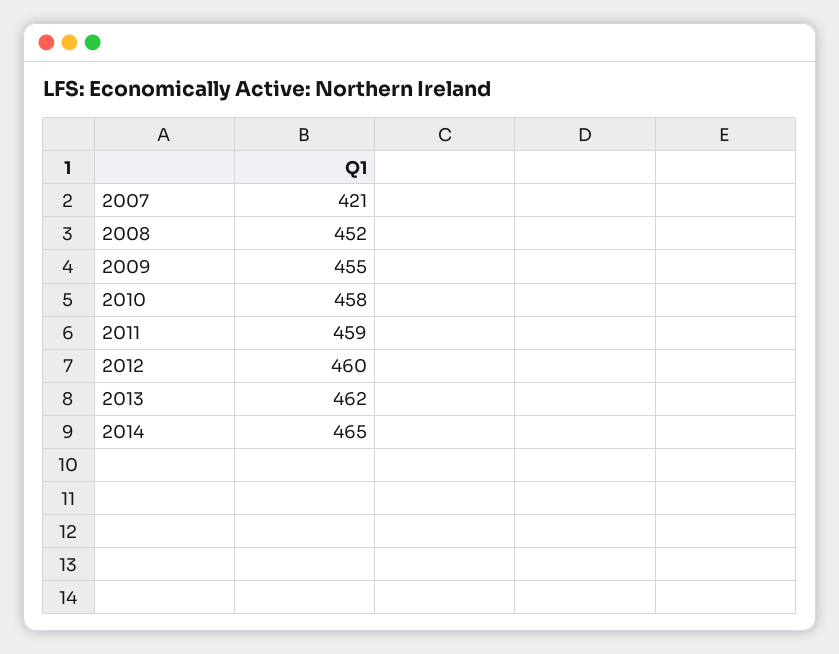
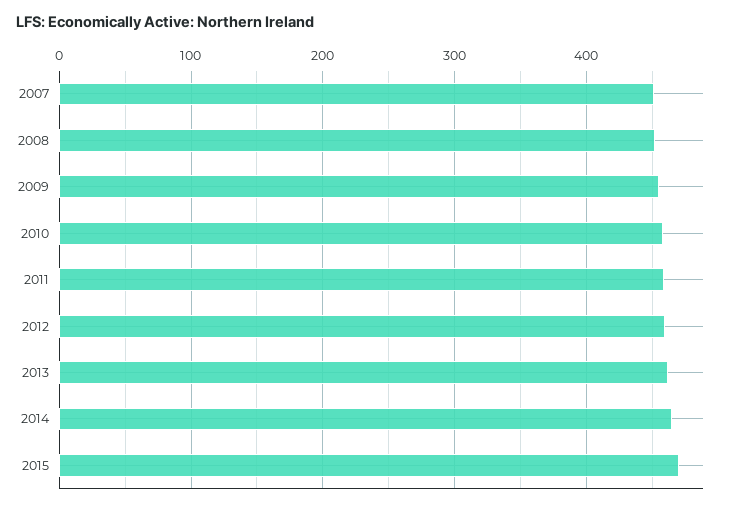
2007: 421 -> 450
2015: none -> 470

